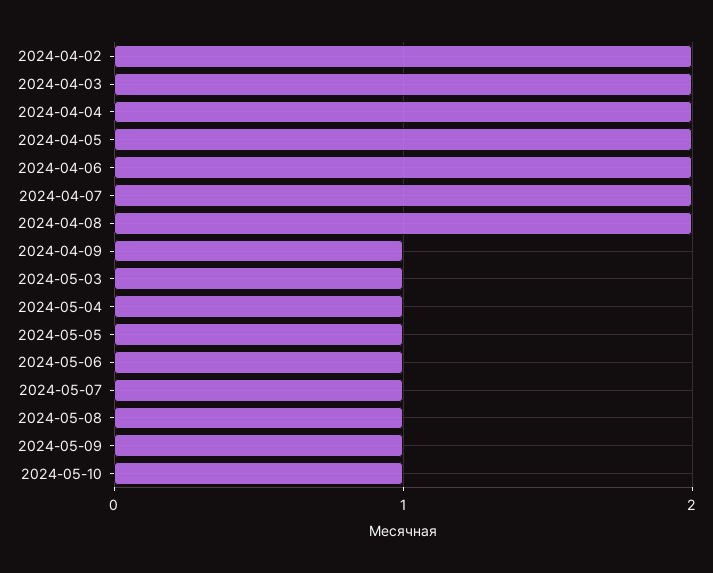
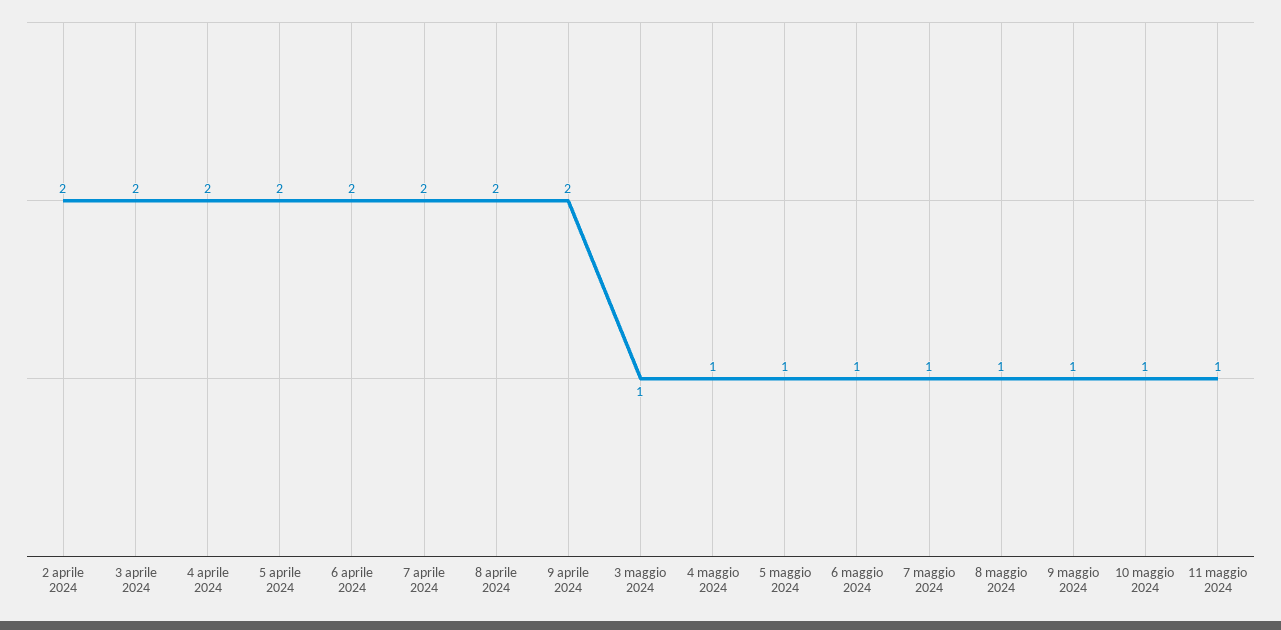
2024-04-09: 1 -> 2
11 maggio 2024: none -> 1

